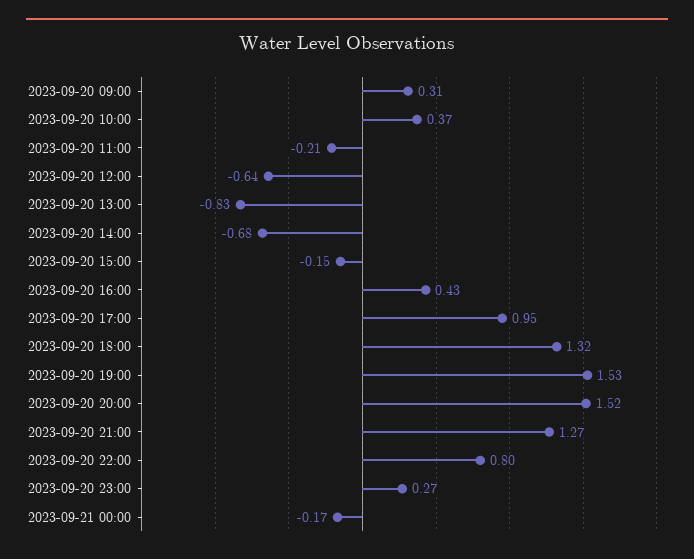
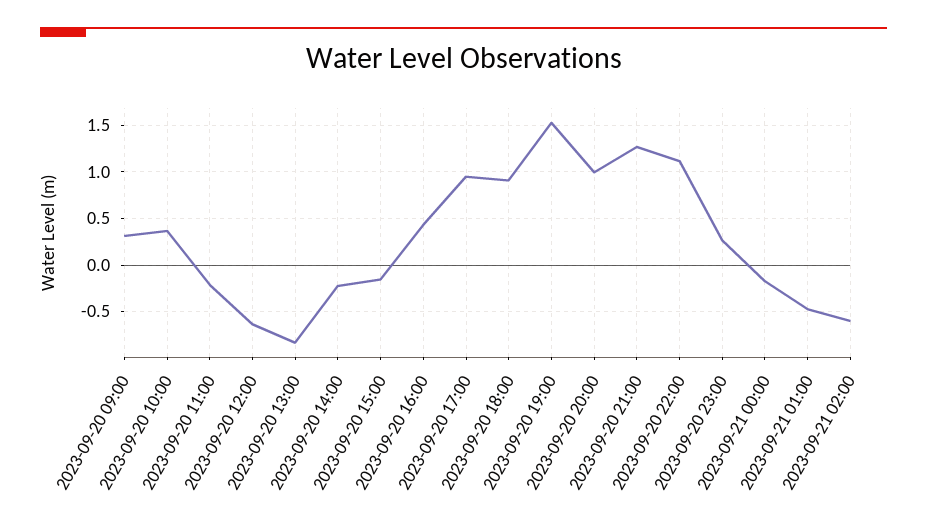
2023-09-20 14:00: -0.68 -> -0.2
2023-09-20 18:00: 1.32 -> 0.9
2023-09-20 20:00: 1.52 -> 1
2023-09-20 22:00: 0.8 -> 1.1
2023-09-21 01:00: none -> -0.5
2023-09-21 02:00: none -> -0.6

